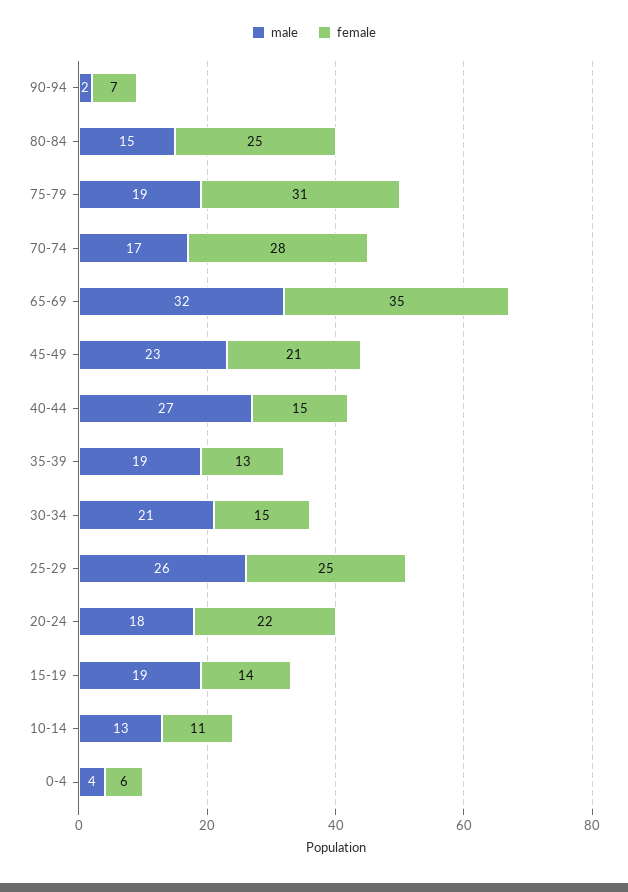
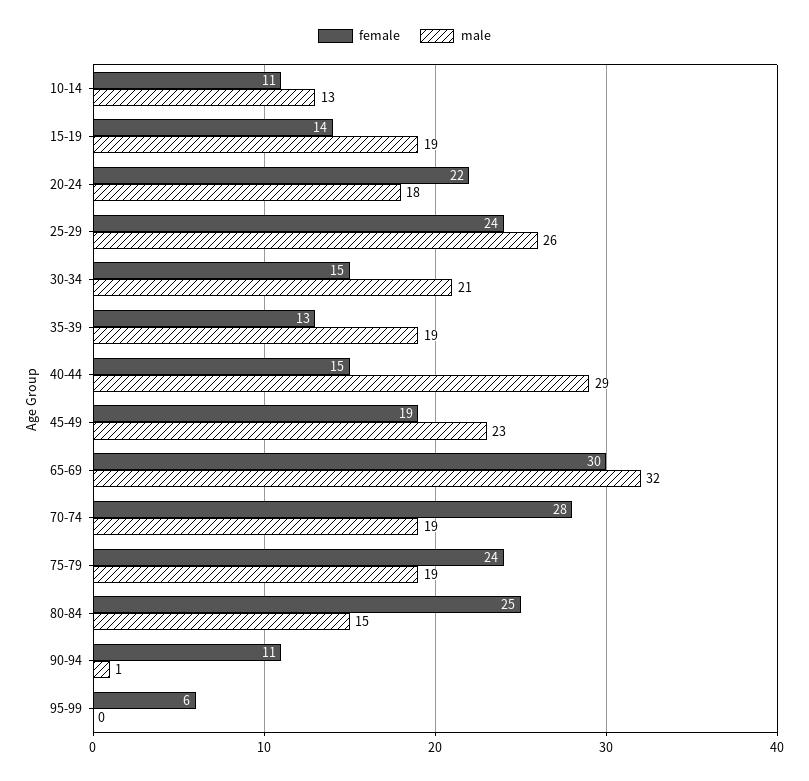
male, 90-94: 2 -> 1
female, 90-94: 7 -> 11
female, 75-79: 31 -> 24
male, 70-74: 17 -> 19
female, 65-69: 35 -> 30
female, 45-49: 21 -> 19
male, 40-44: 27 -> 29
female, 25-29: 25 -> 24
male, 0-4: 4 -> none
female, 0-4: 6 -> none
female, 95-99: none -> 6
male, 95-99: none -> 0

